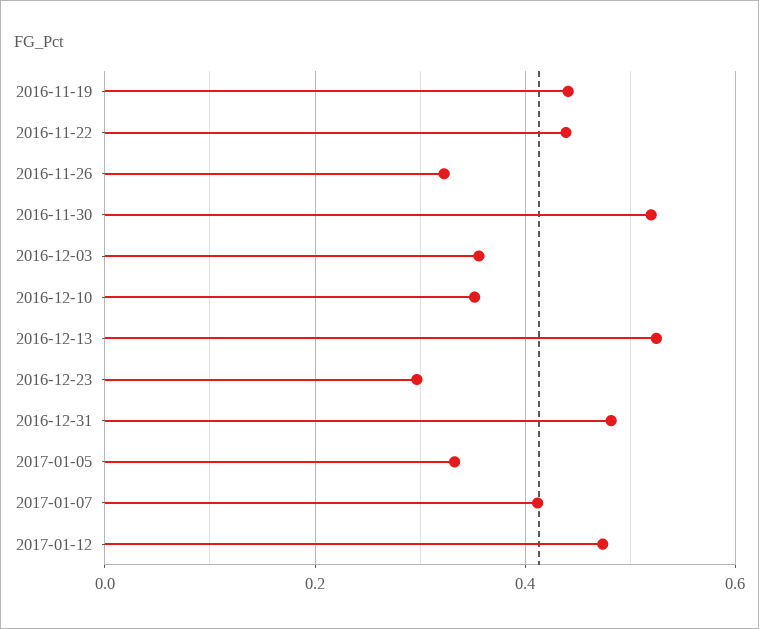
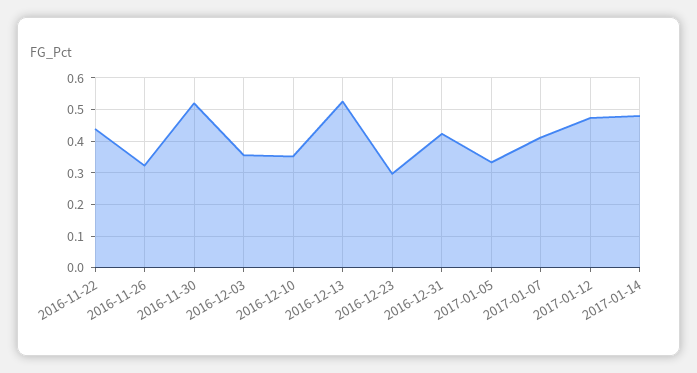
2016-11-19: 0.44 -> none
2016-12-31: 0.48 -> 0.42
2017-01-14: none -> 0.48

